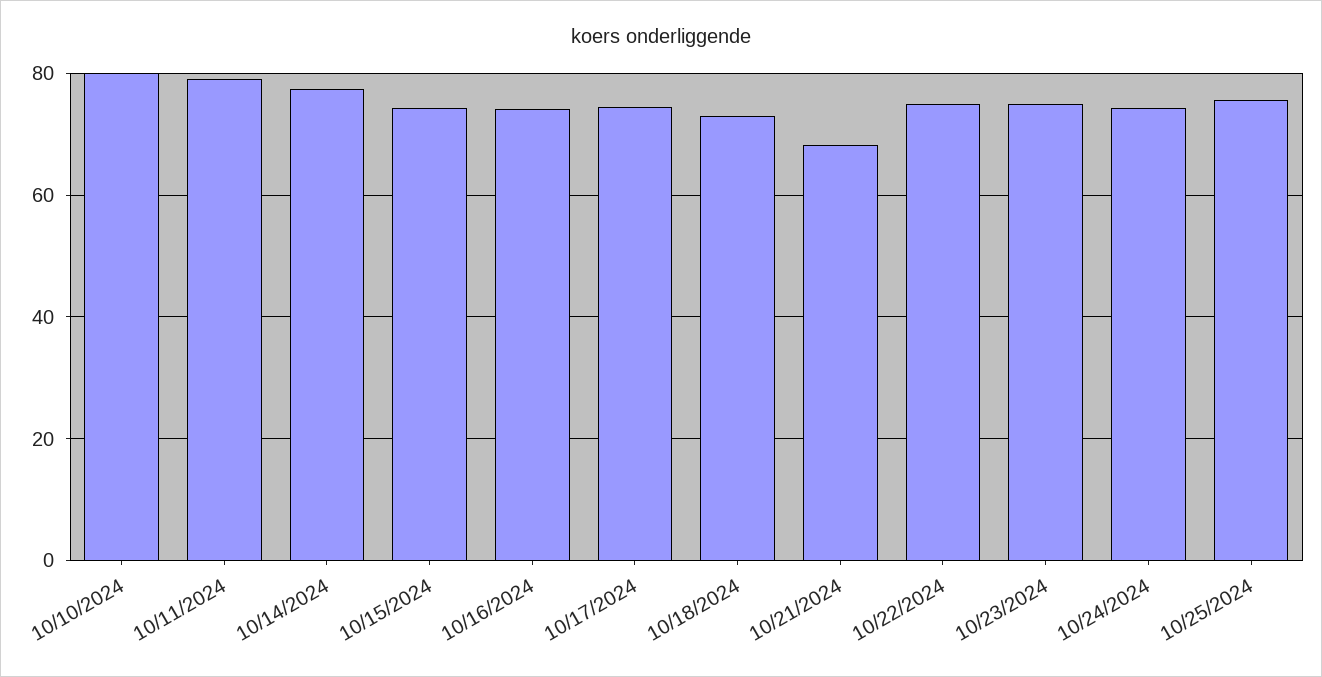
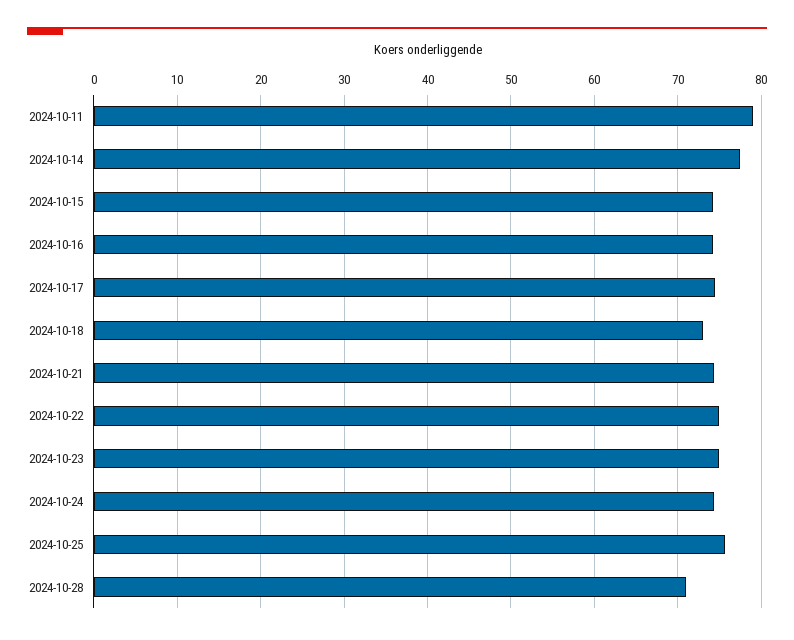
10/10/2024: 80 -> none
10/21/2024: 68 -> 74
2024-10-28: none -> 71

